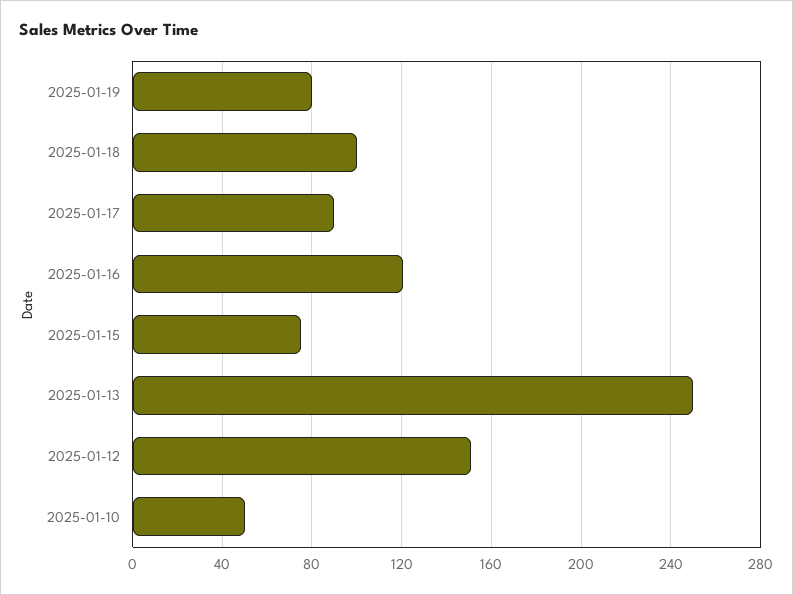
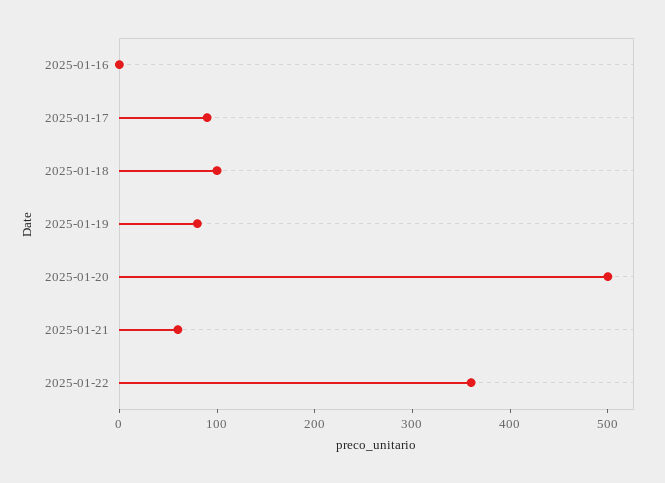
2025-01-16: 120 -> 0
2025-01-15: 75 -> none
2025-01-13: 250 -> none
2025-01-12: 150 -> none
2025-01-10: 50 -> none
2025-01-20: none -> 500
2025-01-21: none -> 60
2025-01-22: none -> 360

